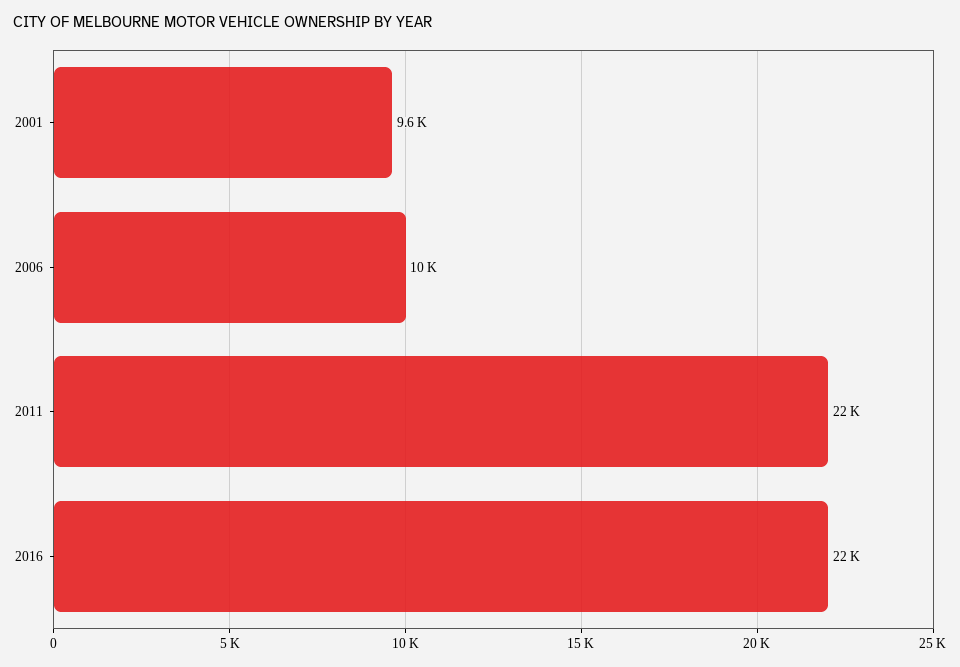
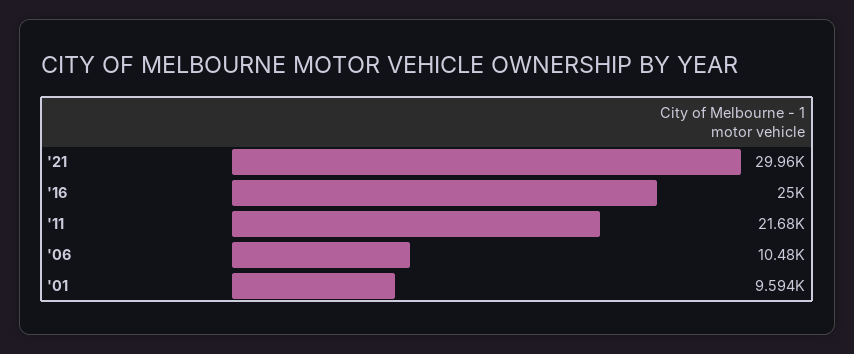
2016: 22000 -> 25000
'21: none -> 29960

